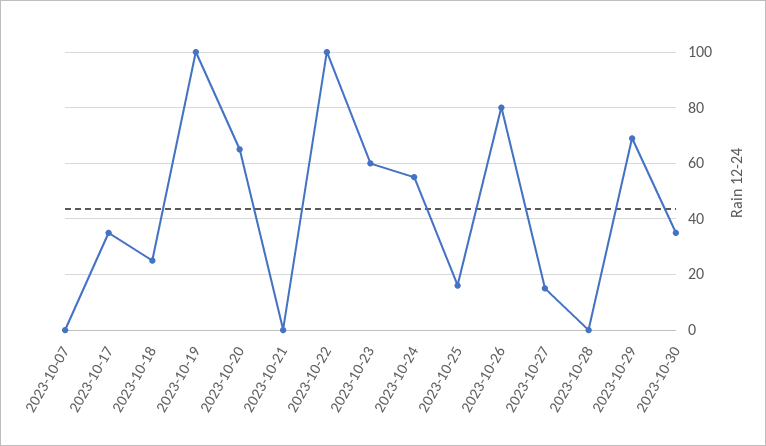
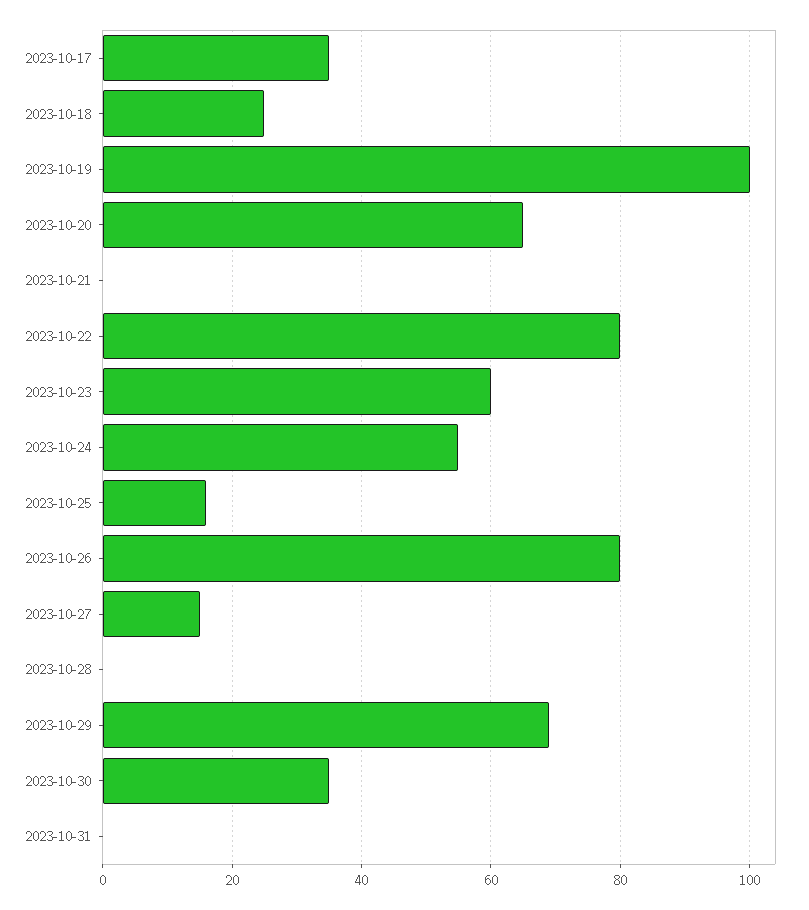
2023-10-07: 0 -> none
2023-10-22: 100 -> 80
2023-10-31: none -> 0

